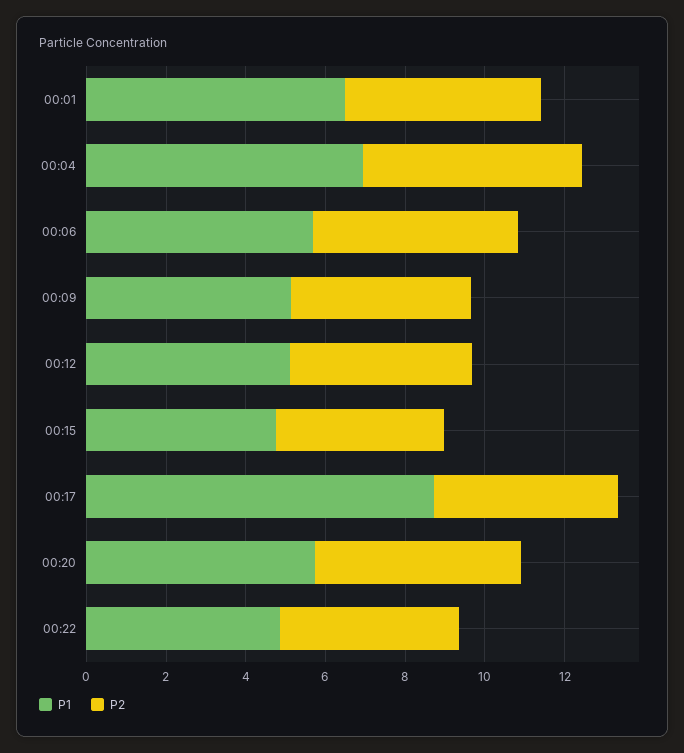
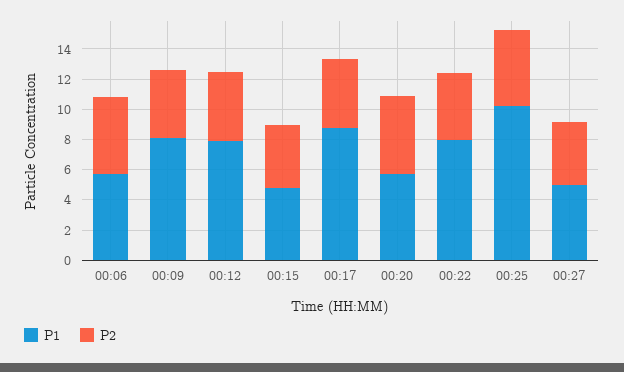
P1, 00:01: 6.5 -> none
P2, 00:01: 5 -> none
P1, 00:04: 7 -> none
P2, 00:04: 5.5 -> none
P1, 00:09: 5 -> 8
P1, 00:12: 5 -> 8
P1, 00:22: 5 -> 8
P1, 00:25: none -> 10
P2, 00:25: none -> 5
P1, 00:27: none -> 5
P2, 00:27: none -> 4

